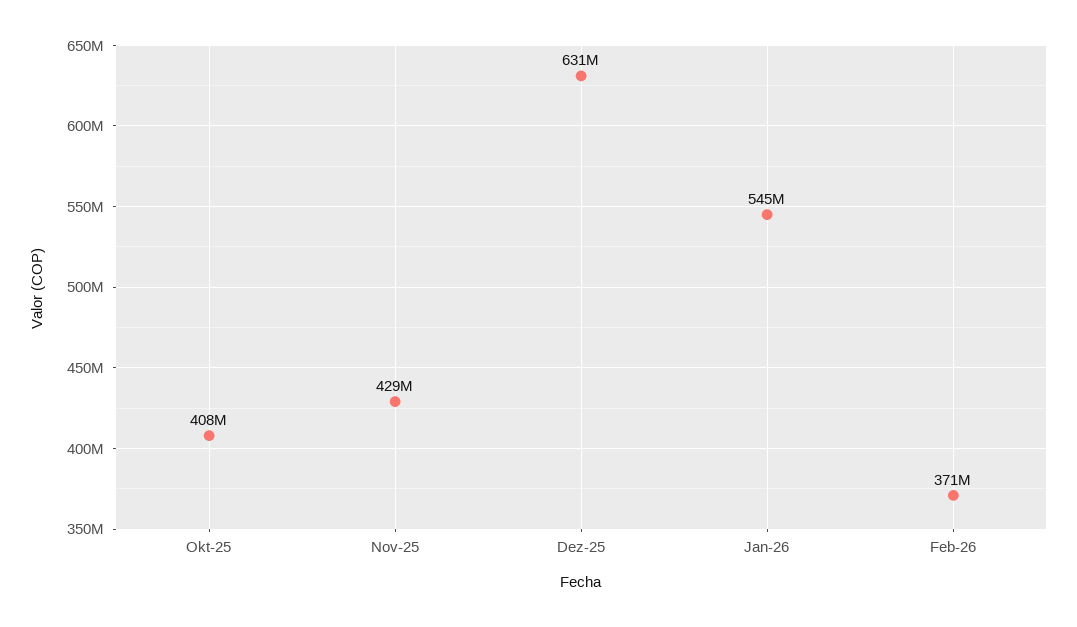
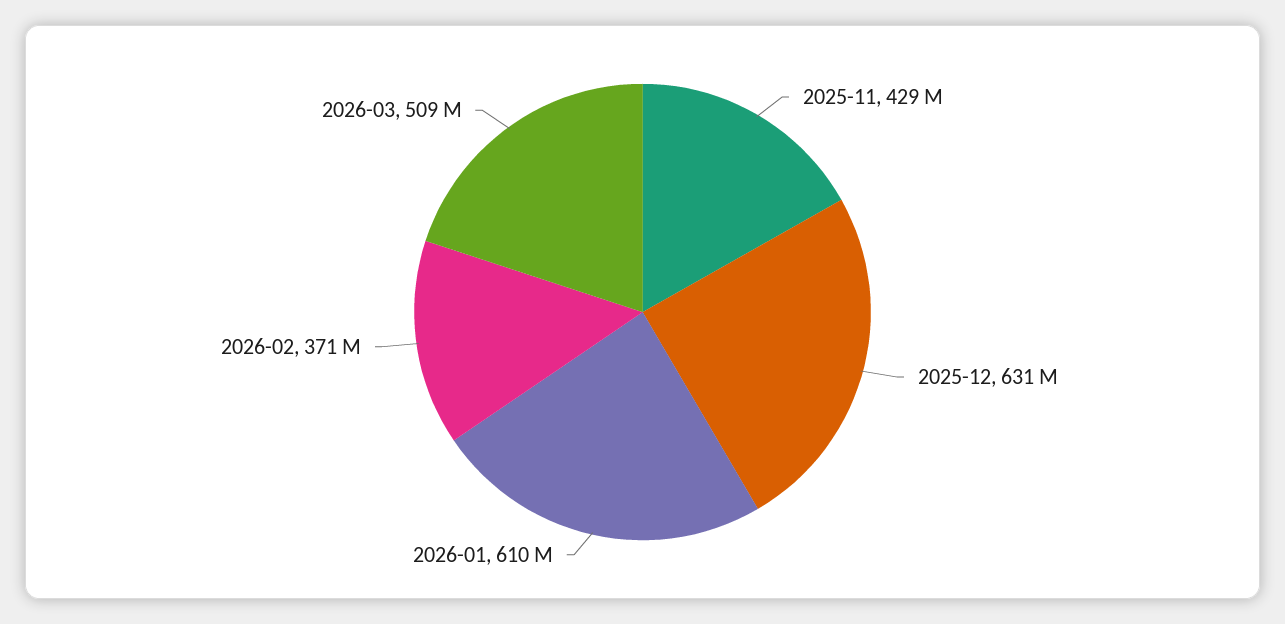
Okt-25: 408000000 -> none
Jan-26: 545000000 -> 610000000
2026-03: none -> 509000000

